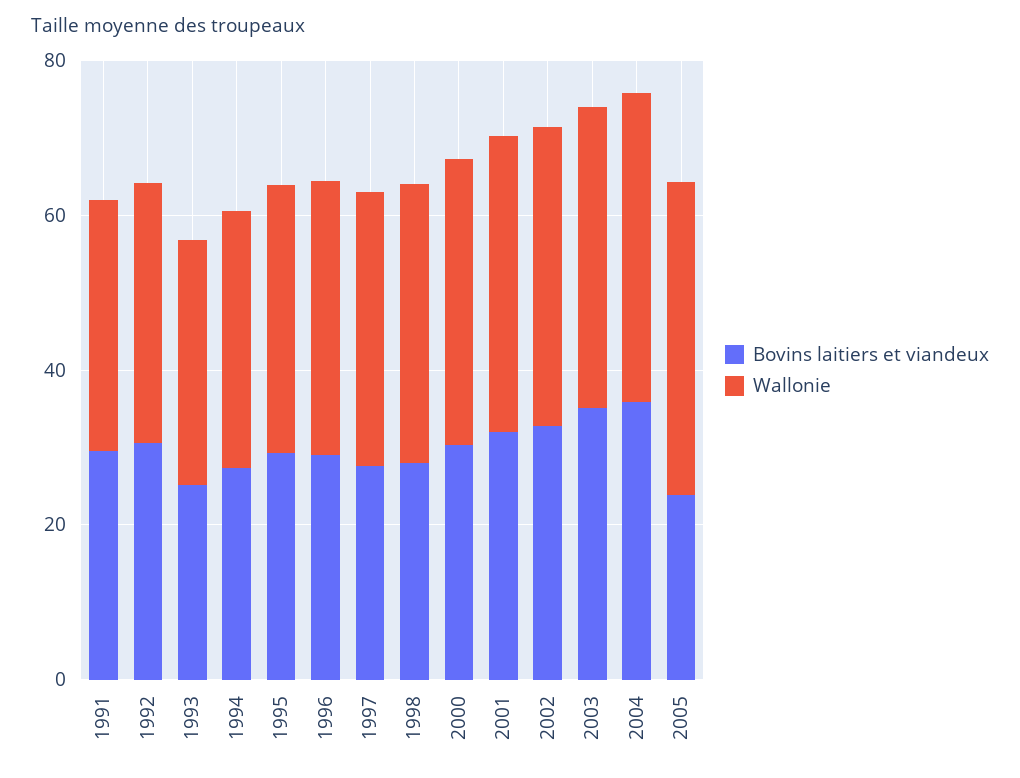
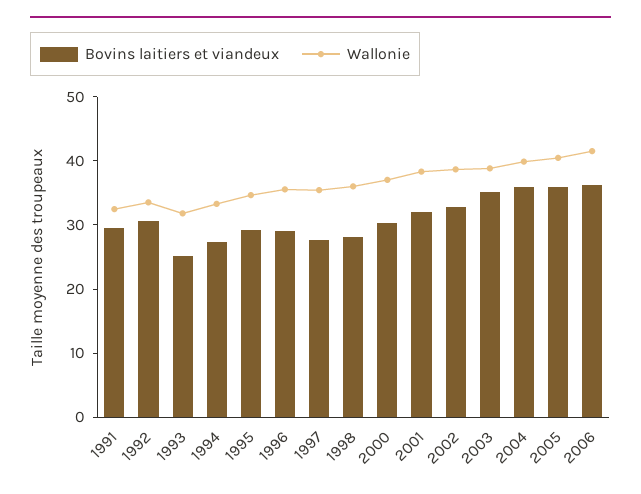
Bovins laitiers et viandeux, 2005: 25 -> 36
Bovins laitiers et viandeux, 2006: none -> 36
Wallonie, 2006: none -> 42

